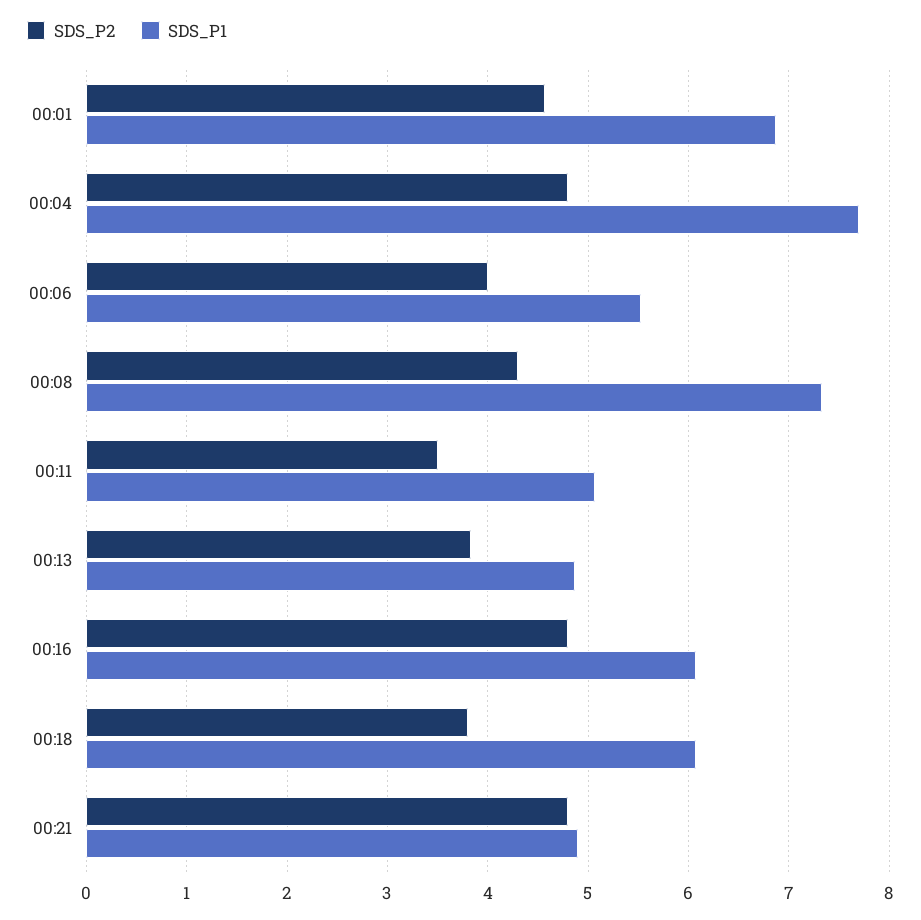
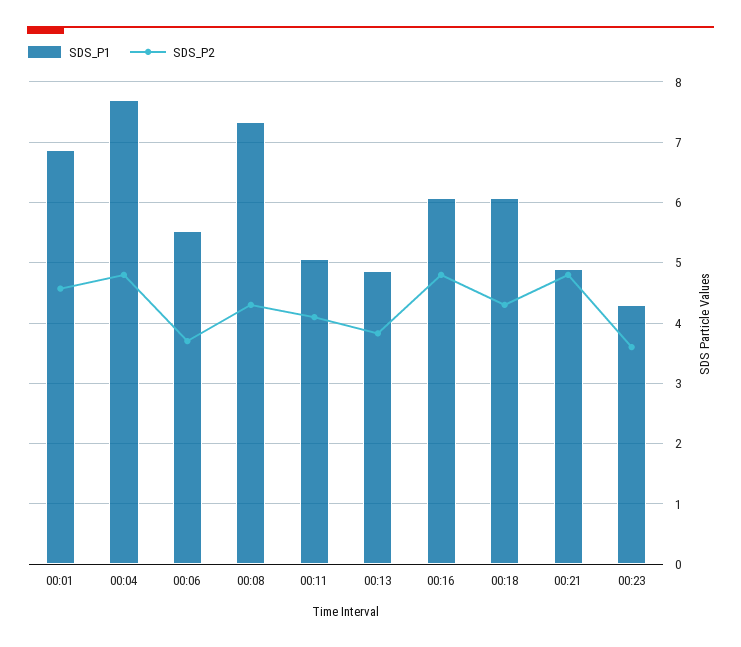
SDS_P2, 00:06: 4 -> 3.7
SDS_P2, 00:11: 3.5 -> 4.1
SDS_P2, 00:18: 3.8 -> 4.3
SDS_P1, 00:23: none -> 4.3
SDS_P2, 00:23: none -> 3.6

